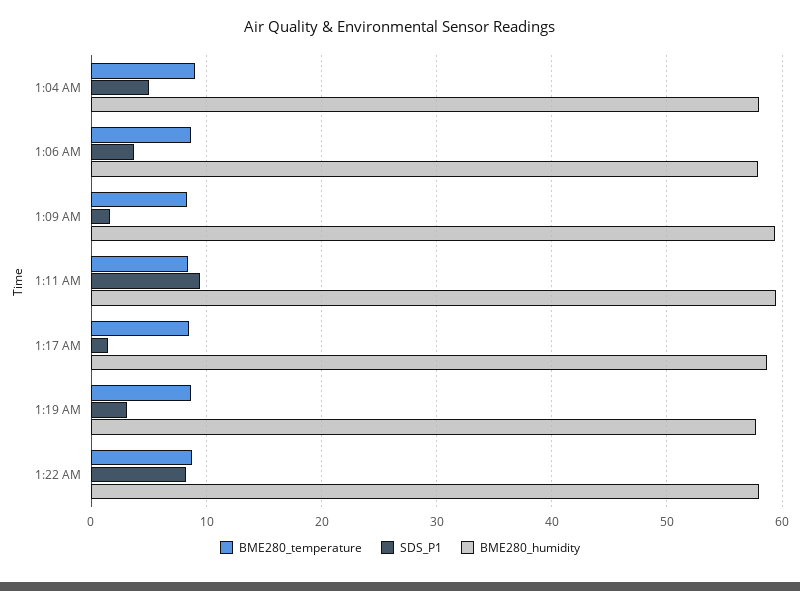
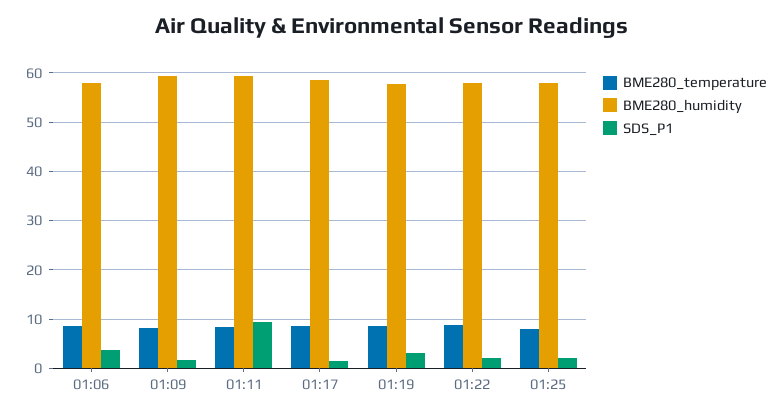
BME280_temperature, 1:04 AM: 9 -> none
SDS_P1, 1:04 AM: 5 -> none
BME280_humidity, 1:04 AM: 58 -> none
SDS_P1, 1:22 AM: 8 -> 2
BME280_temperature, 01:25: none -> 8
BME280_humidity, 01:25: none -> 58
SDS_P1, 01:25: none -> 2

